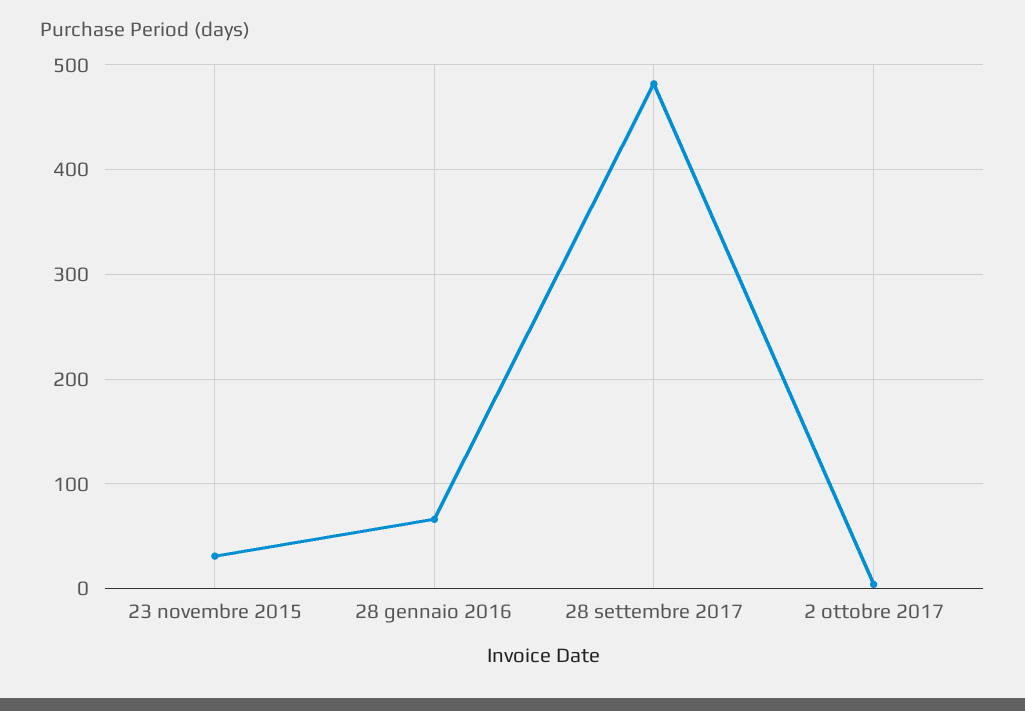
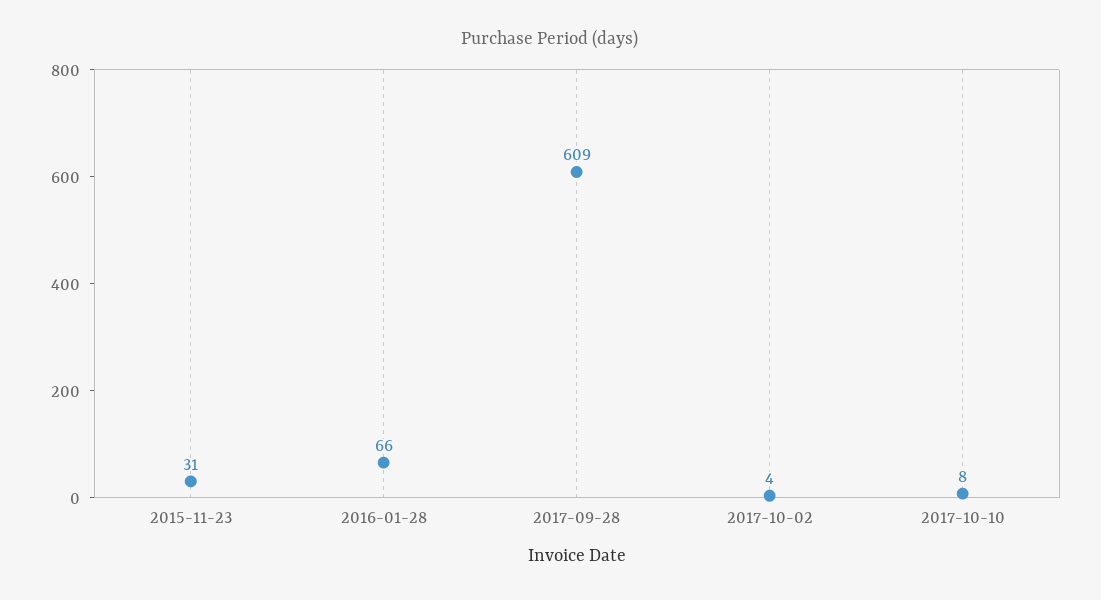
28 settembre 2017: 480 -> 609
2017-10-10: none -> 8

